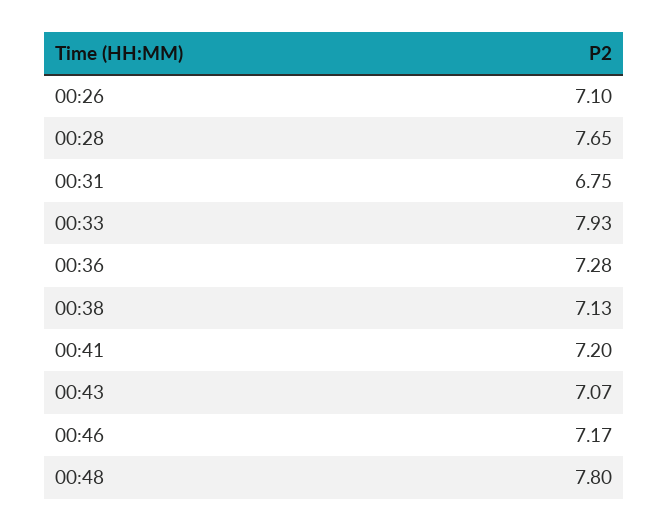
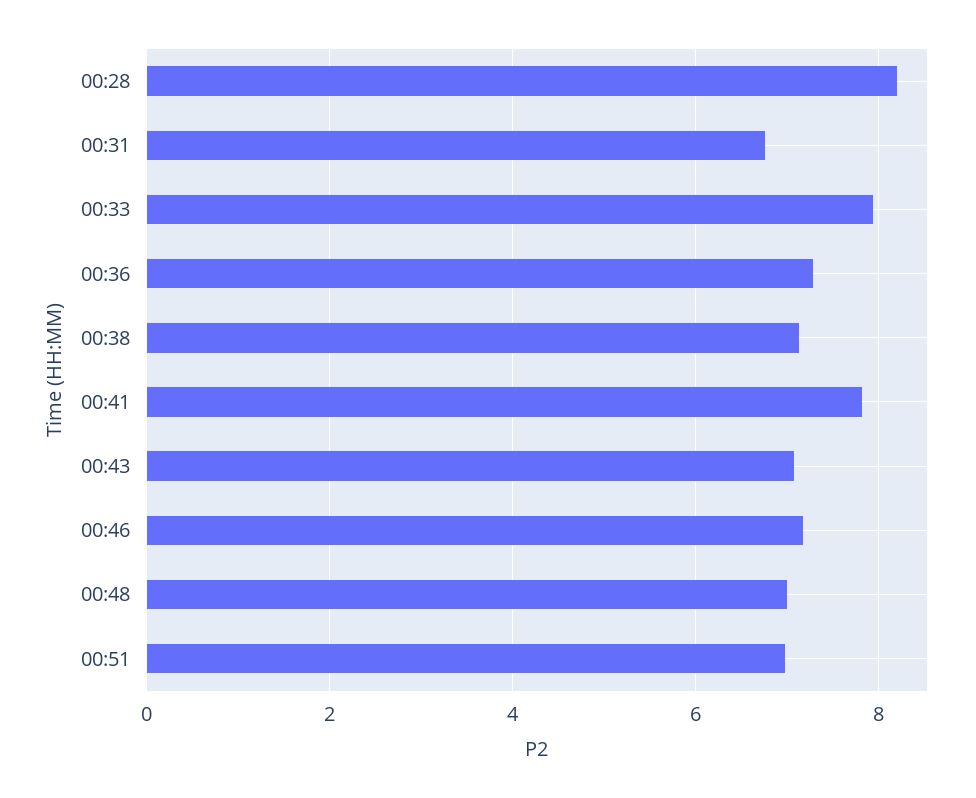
00:26: 7.1 -> none
00:28: 7.65 -> 8.2
00:41: 7.2 -> 7.8
00:48: 7.8 -> 7
00:51: none -> 7

